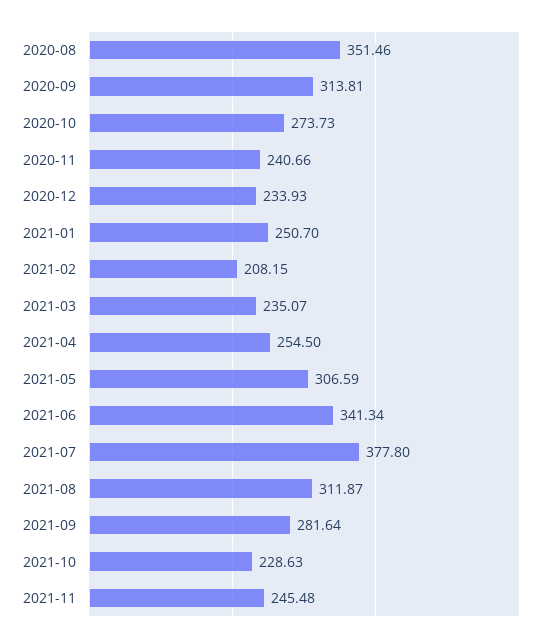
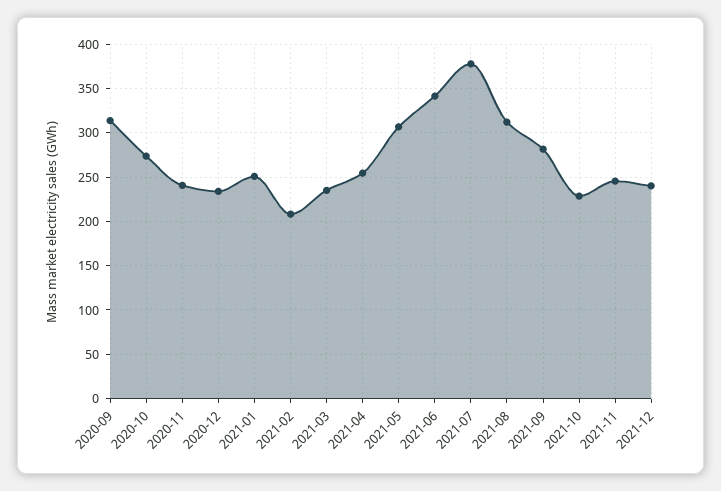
2020-08: 351.46 -> none
2021-12: none -> 240

